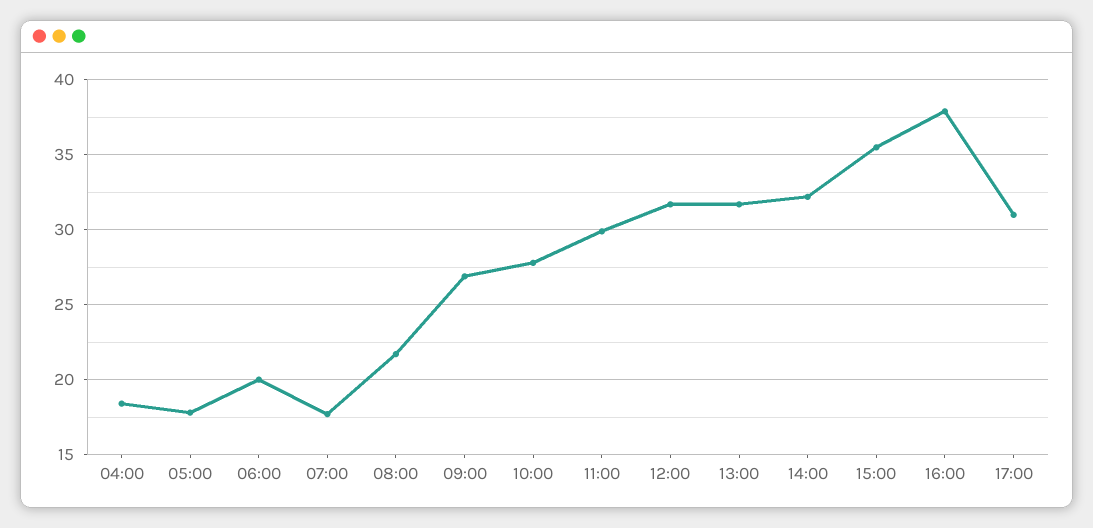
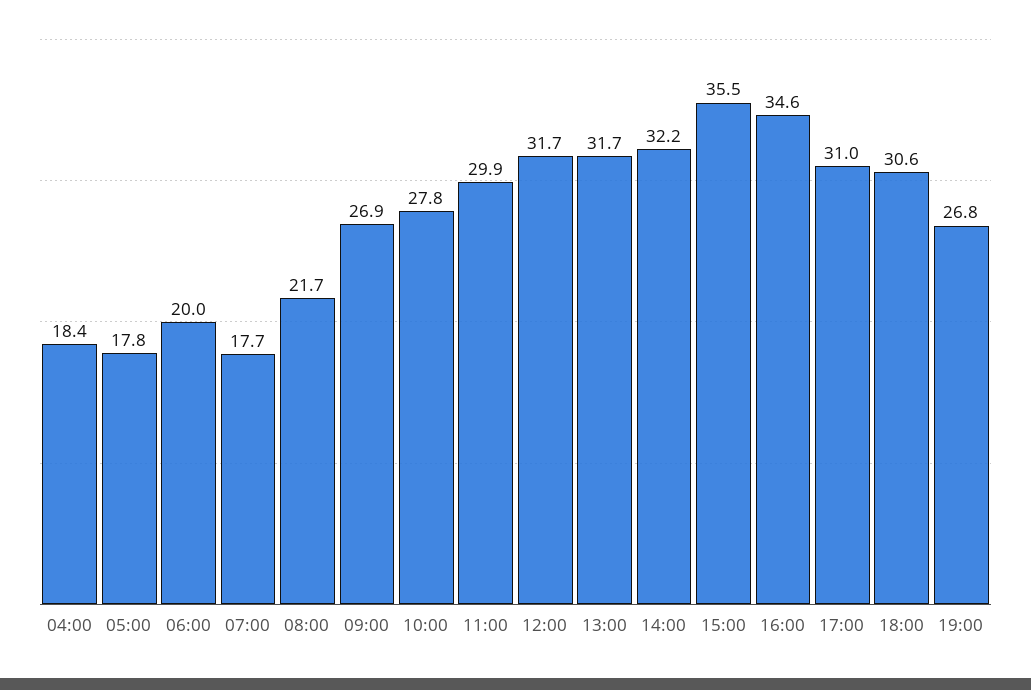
16:00: 38 -> 34.6
18:00: none -> 30.6
19:00: none -> 26.8

